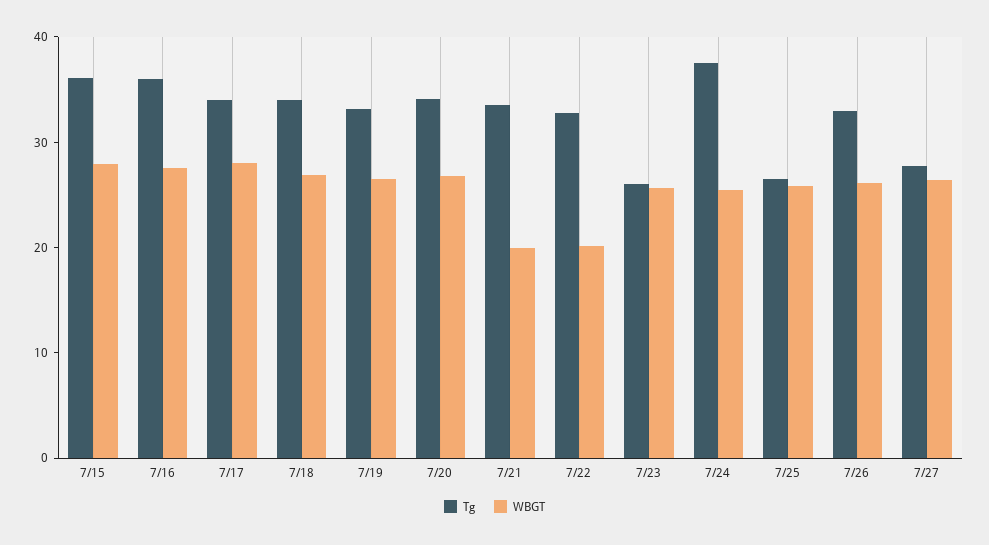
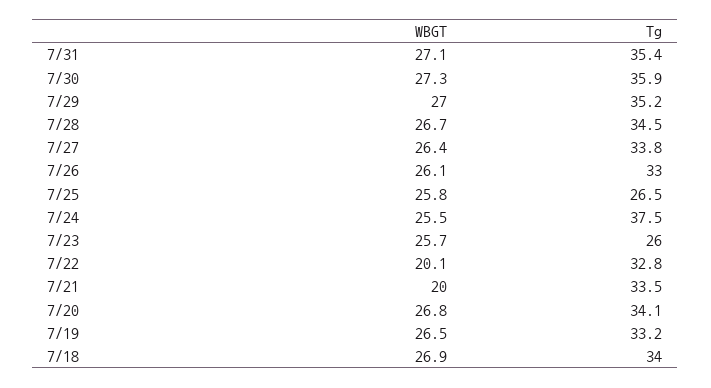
Tg, 7/15: 36 -> none
WBGT, 7/15: 28 -> none
Tg, 7/16: 36 -> none
WBGT, 7/16: 28 -> none
Tg, 7/17: 34 -> none
WBGT, 7/17: 28 -> none
Tg, 7/27: 28 -> 33.8
WBGT, 7/31: none -> 27.1
Tg, 7/31: none -> 35.4
WBGT, 7/30: none -> 27.3
Tg, 7/30: none -> 35.9
WBGT, 7/29: none -> 27
Tg, 7/29: none -> 35.2
WBGT, 7/28: none -> 26.7
Tg, 7/28: none -> 34.5

